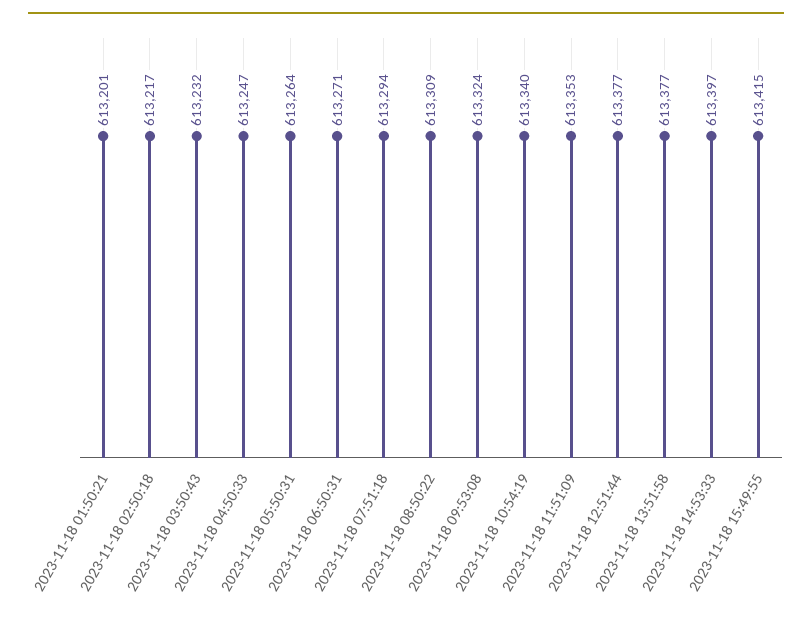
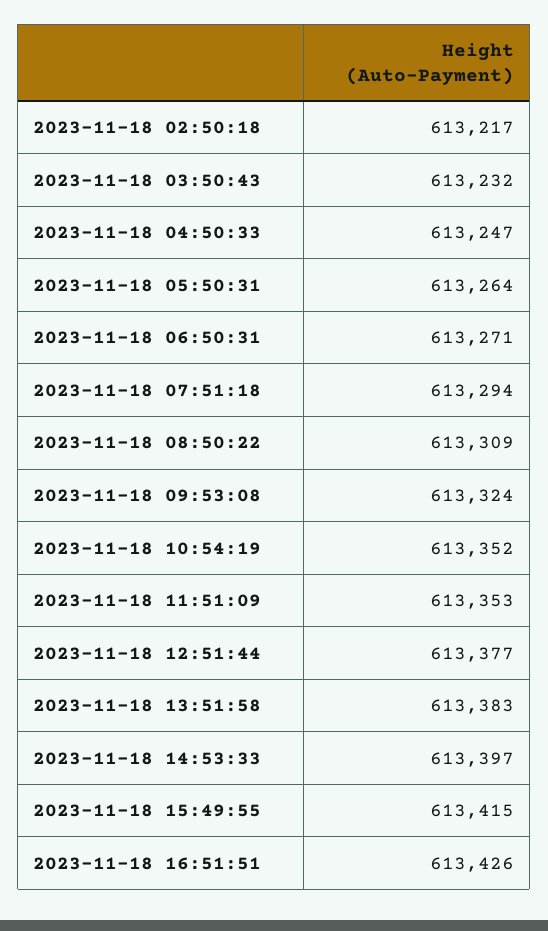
2023-11-18 01:50:21: 613201 -> none
2023-11-18 10:54:19: 613340 -> 613352
2023-11-18 13:51:58: 613377 -> 613383
2023-11-18 16:51:51: none -> 613426

